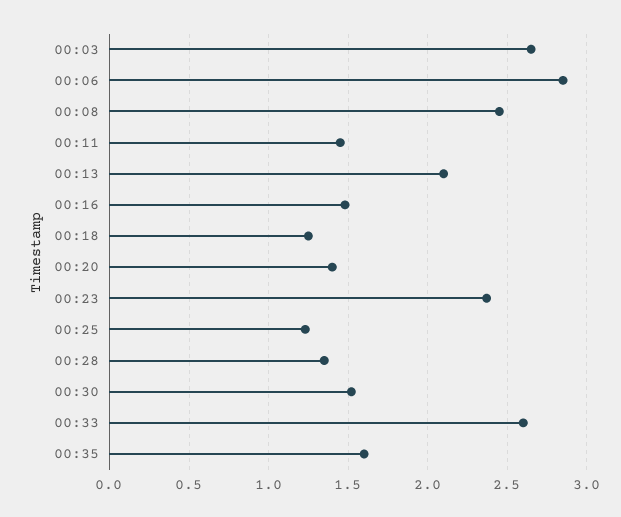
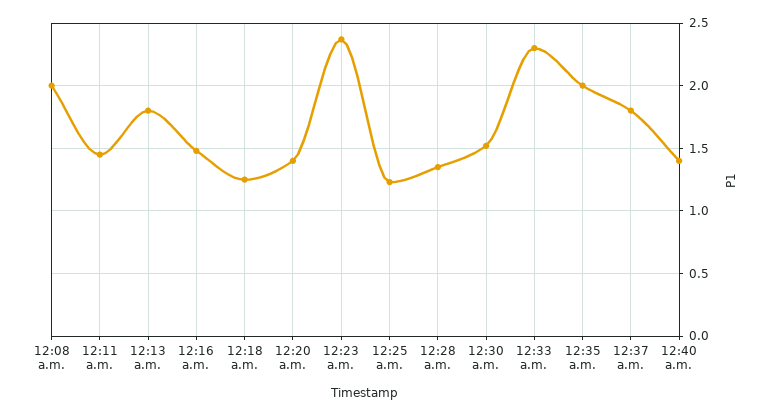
00:03: 2.65 -> none
00:06: 2.85 -> none
00:08: 2.45 -> 2
00:13: 2.1 -> 1.8
00:33: 2.6 -> 2.3
00:35: 1.6 -> 2
12:37 a.m.: none -> 1.8
12:40 a.m.: none -> 1.4

